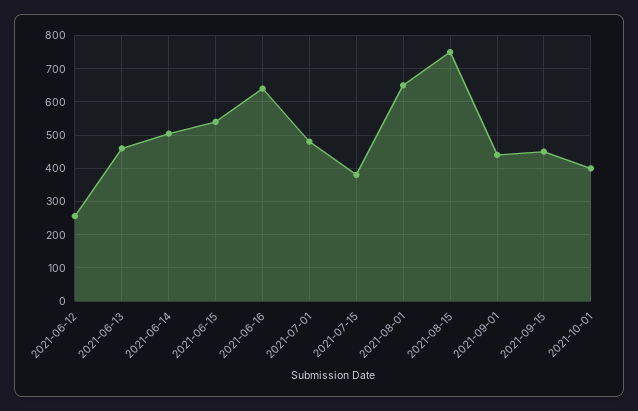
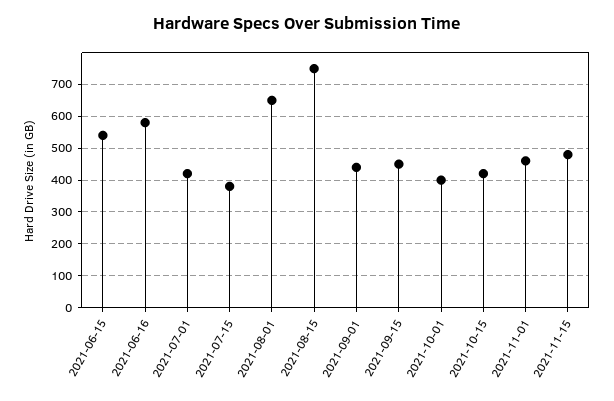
2021-06-12: 260 -> none
2021-06-13: 460 -> none
2021-06-14: 500 -> none
2021-06-16: 640 -> 580
2021-07-01: 480 -> 420
2021-10-15: none -> 420
2021-11-01: none -> 460
2021-11-15: none -> 480

